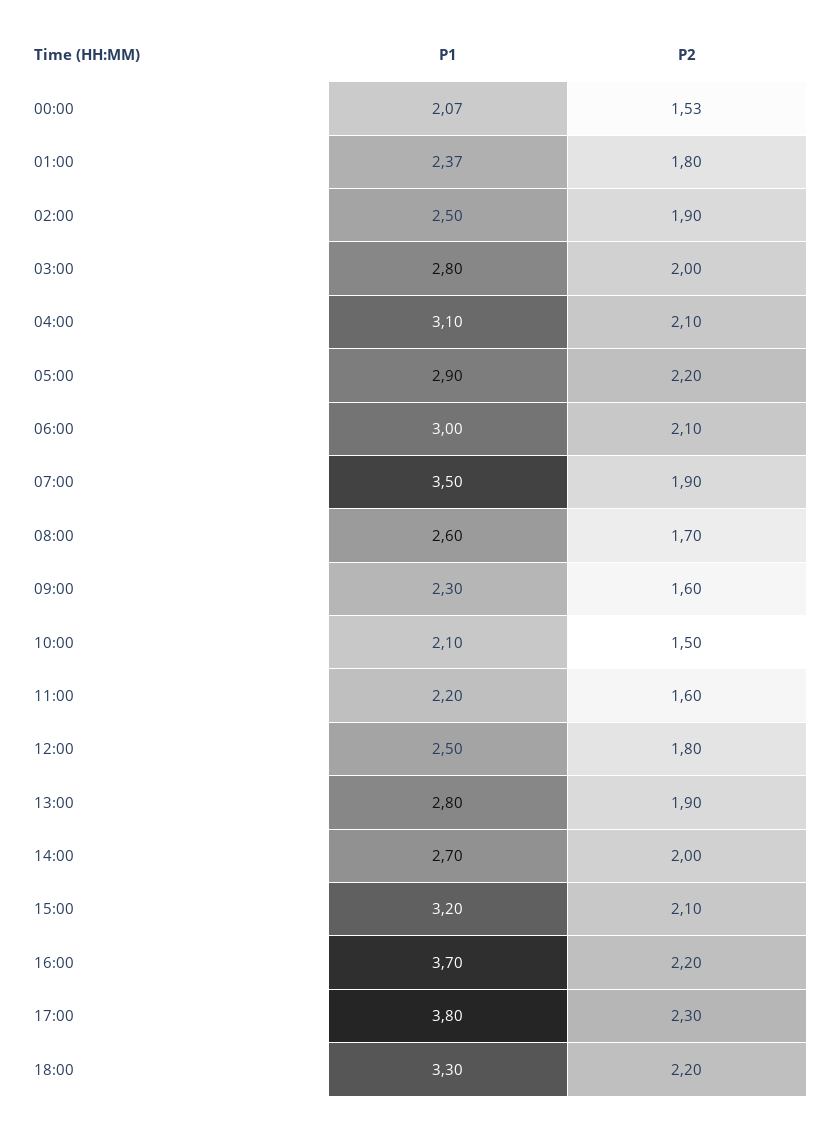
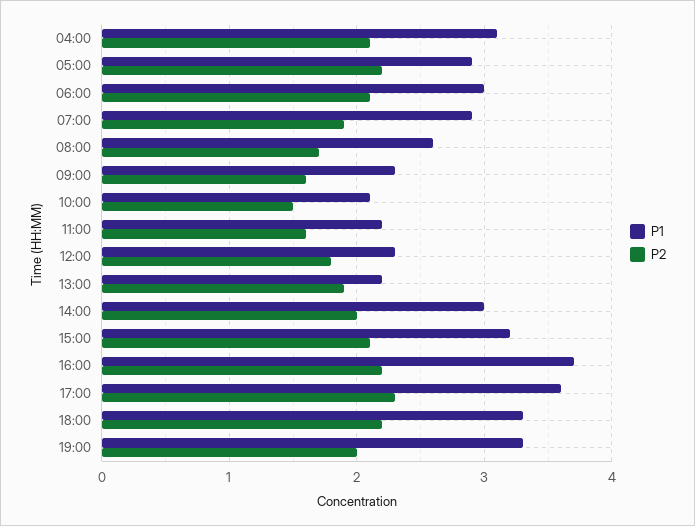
P1, 00:00: 2.07 -> none
P2, 00:00: 1.53 -> none
P1, 01:00: 2.37 -> none
P2, 01:00: 1.8 -> none
P1, 02:00: 2.5 -> none
P2, 02:00: 1.9 -> none
P1, 03:00: 2.8 -> none
P2, 03:00: 2 -> none
P1, 07:00: 3.5 -> 2.9
P1, 12:00: 2.5 -> 2.3
P1, 13:00: 2.8 -> 2.2
P1, 14:00: 2.7 -> 3
P1, 17:00: 3.8 -> 3.6
P1, 19:00: none -> 3.3
P2, 19:00: none -> 2

